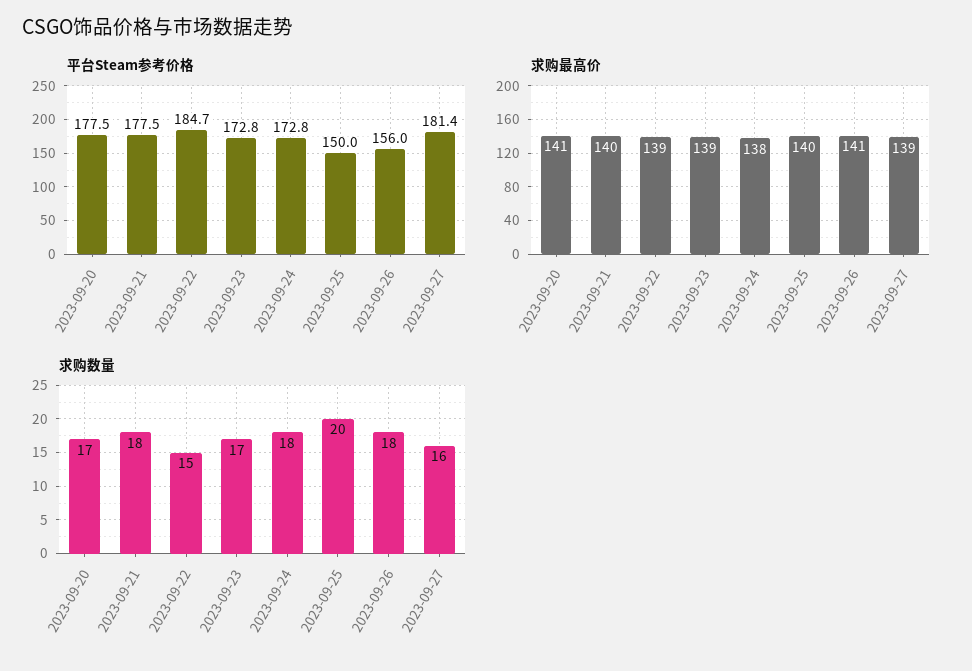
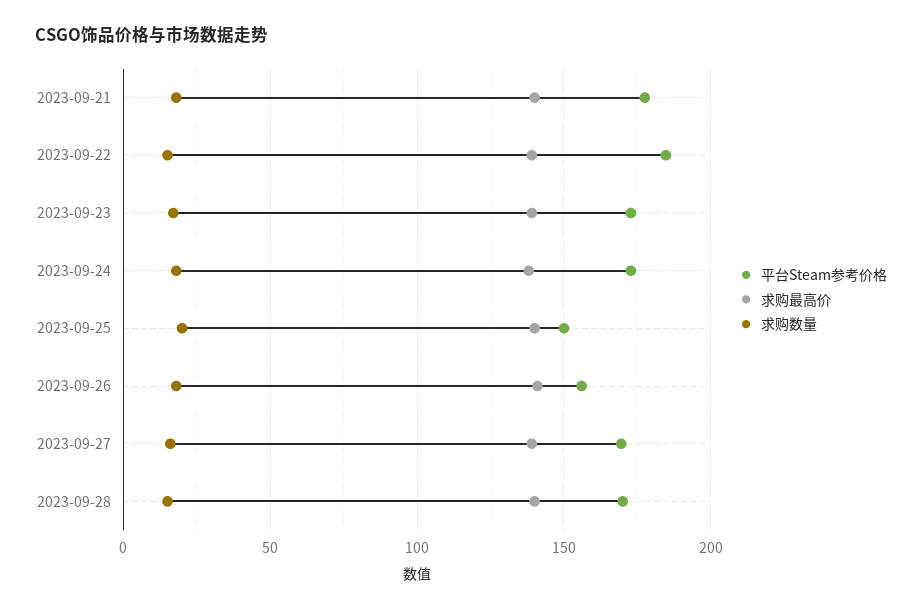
平台Steam参考价格, 2023-09-20: 177.5 -> none
平台Steam参考价格, 2023-09-27: 181.4 -> 170
求购最高价, 2023-09-20: 141 -> none
求购数量, 2023-09-20: 17 -> none
平台Steam参考价格, 2023-09-28: none -> 170
求购最高价, 2023-09-28: none -> 140
求购数量, 2023-09-28: none -> 15

